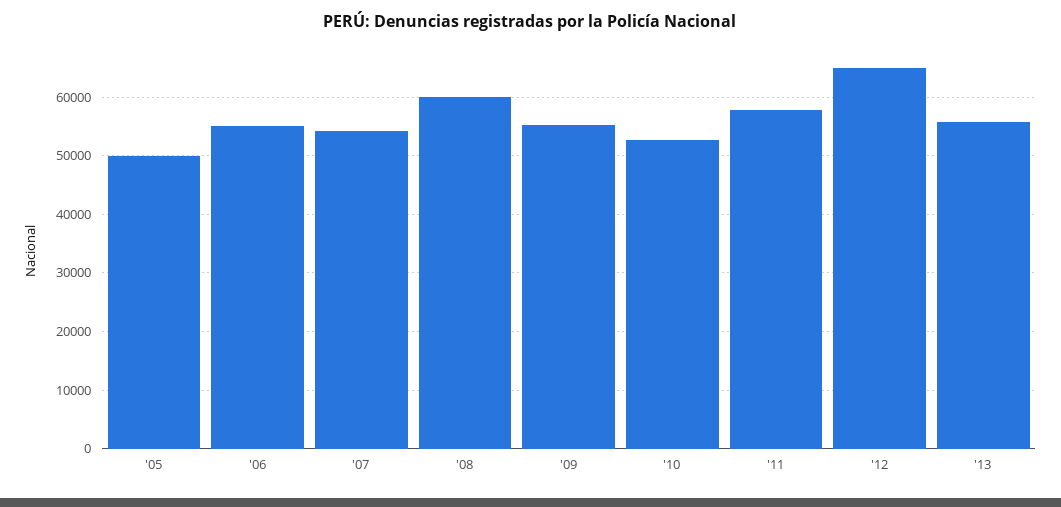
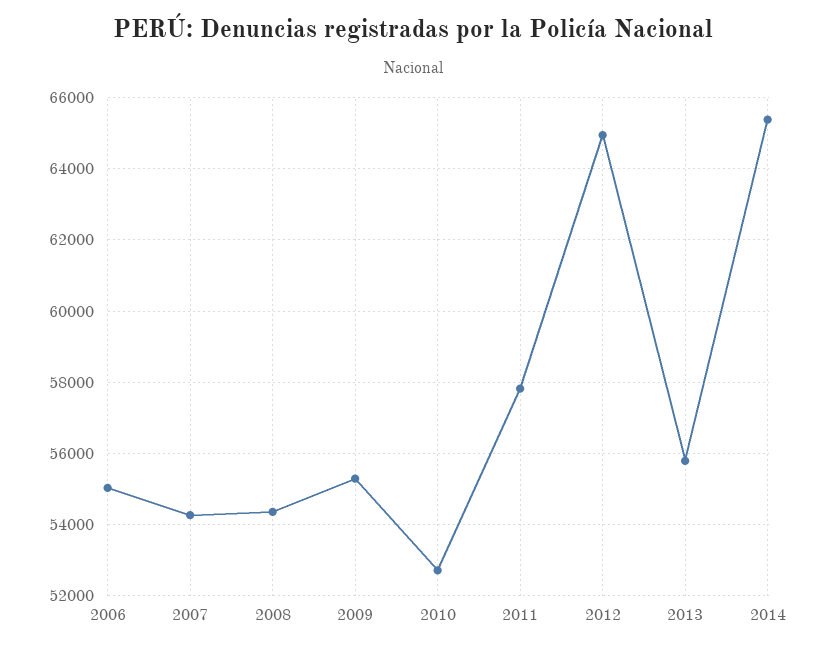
'05: 50000 -> none
'08: 60000 -> 54400
2014: none -> 65400

